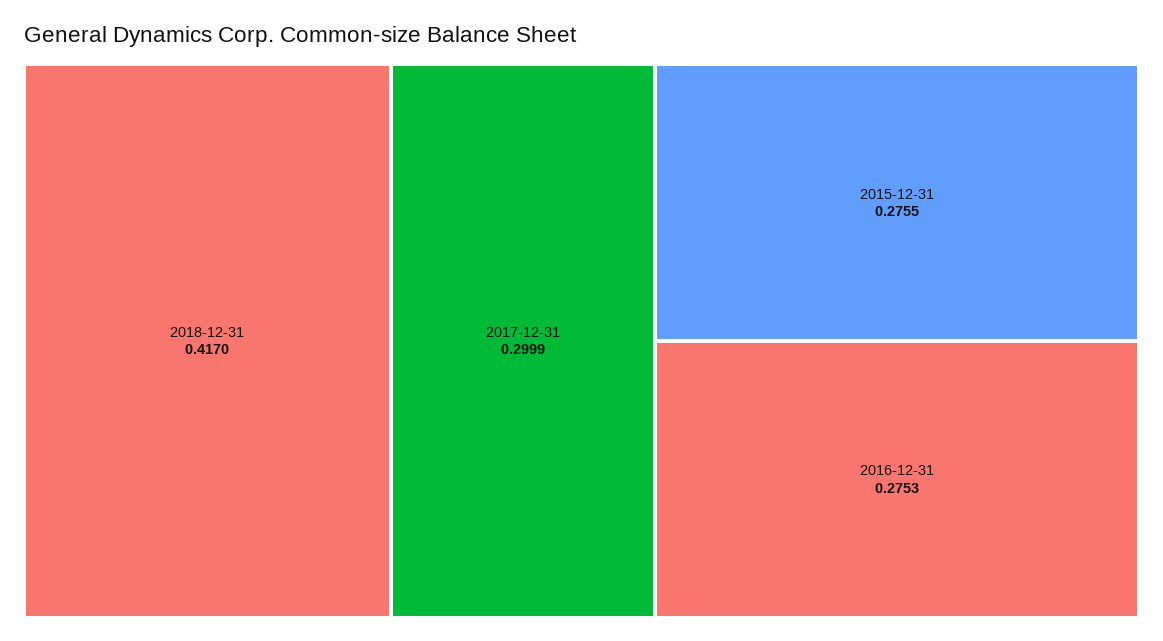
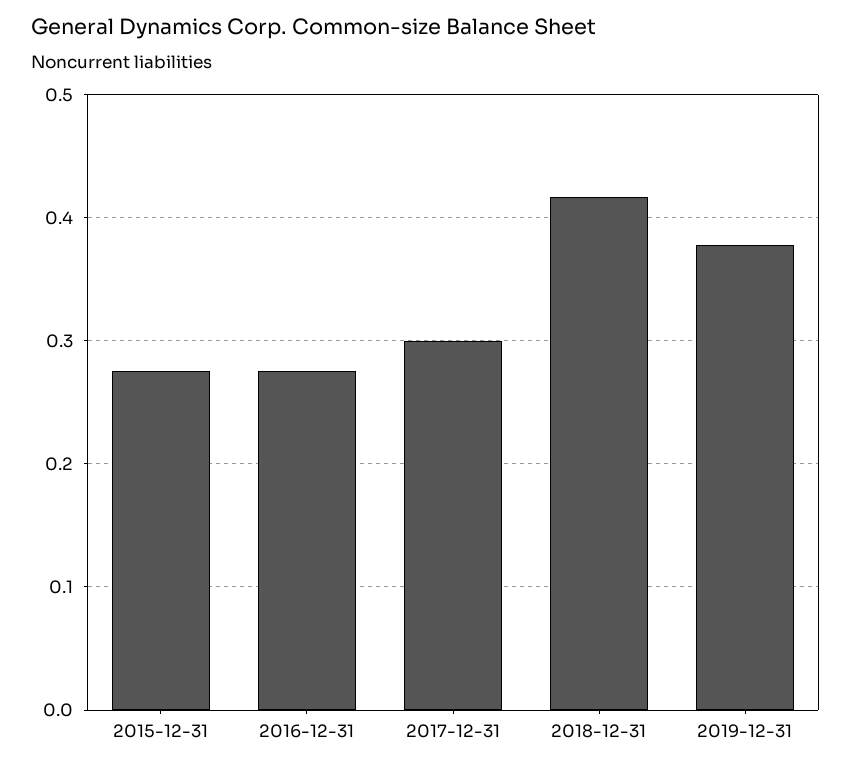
2019-12-31: none -> 0.38

